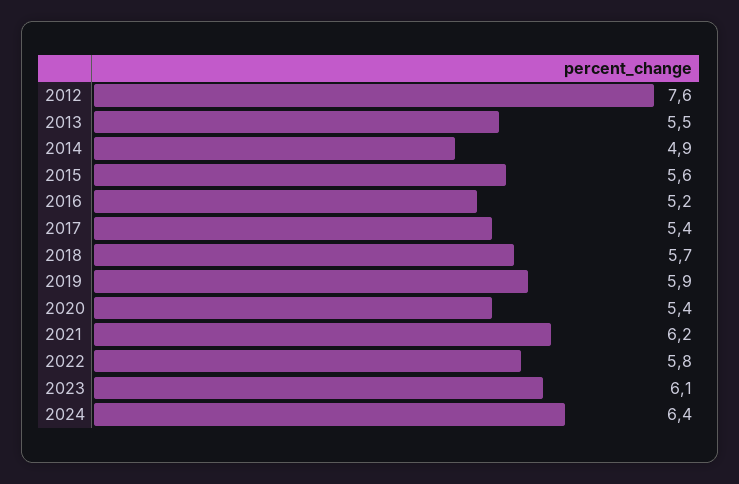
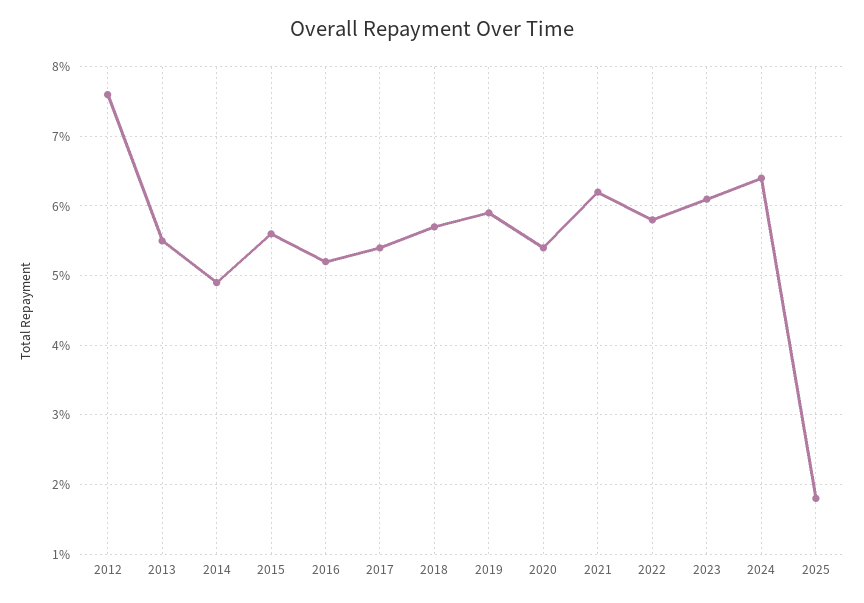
2025: none -> 1.8

